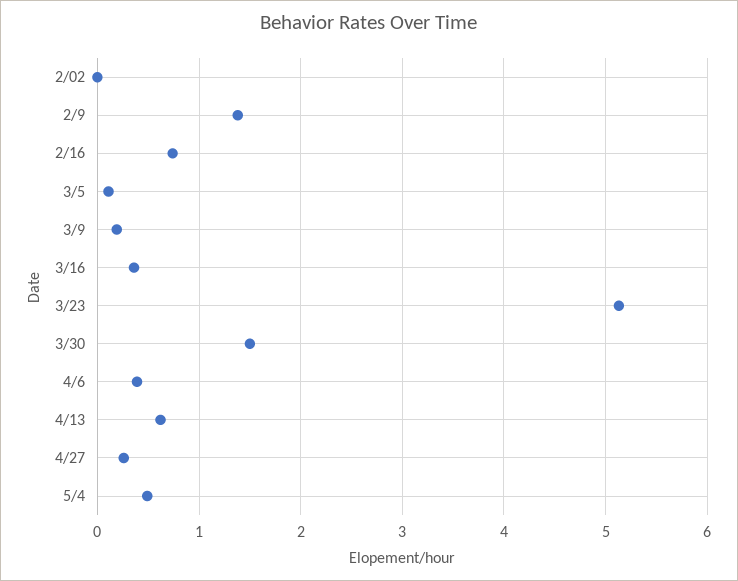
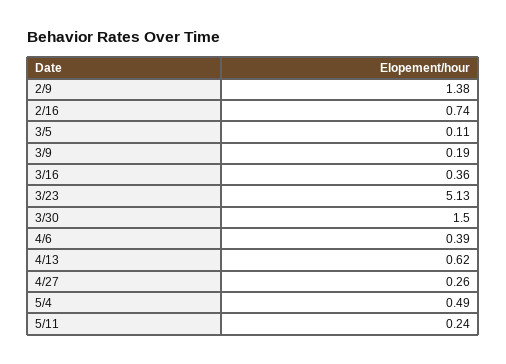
2/02: 0 -> none
5/11: none -> 0.24

